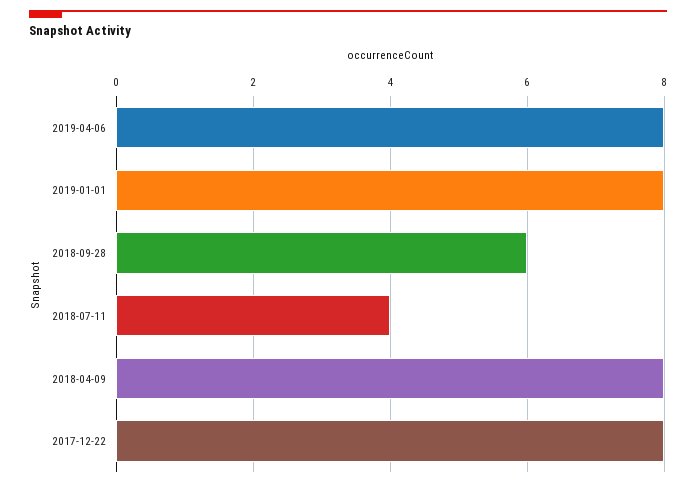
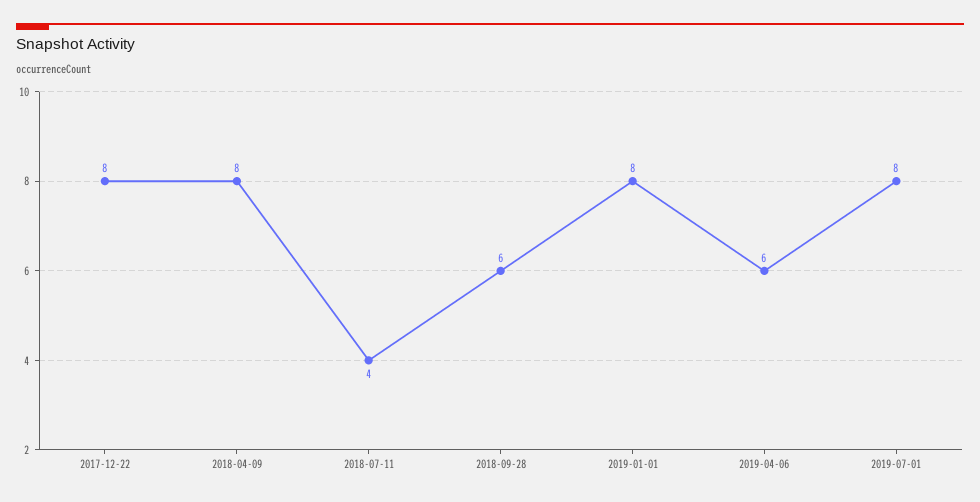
2019-04-06: 8 -> 6
2019-07-01: none -> 8

